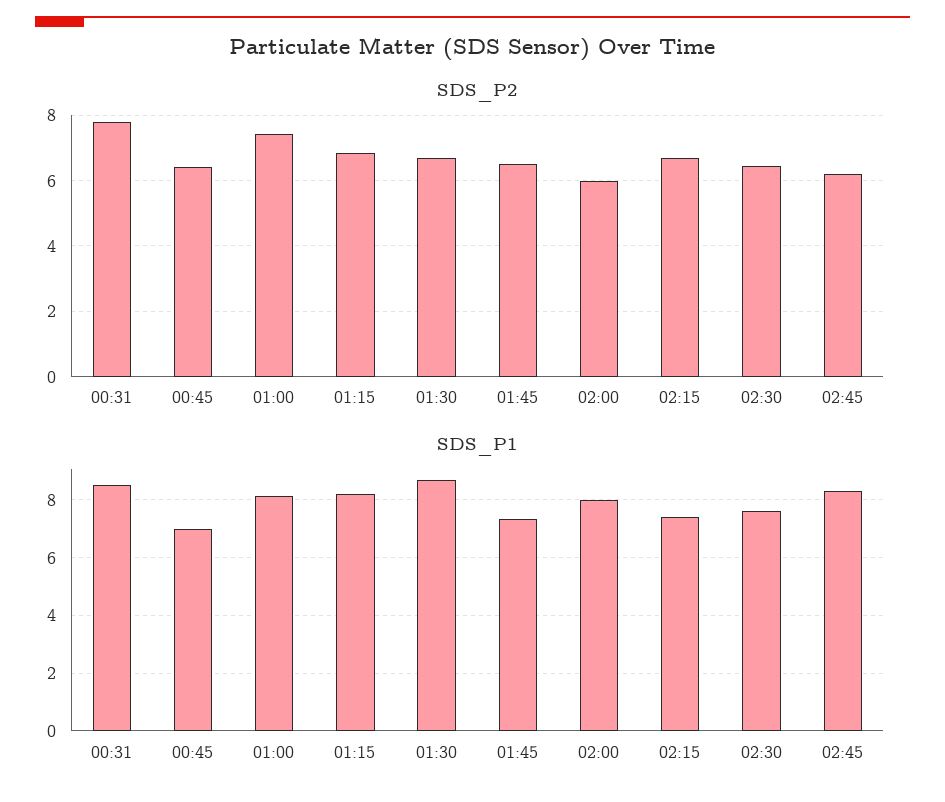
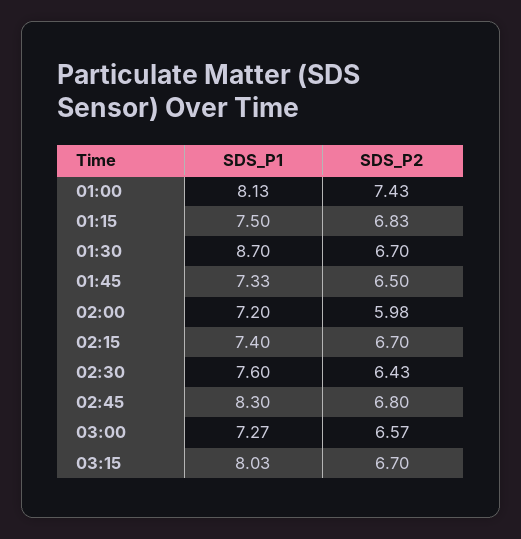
SDS_P2, 00:31: 7.8 -> none
SDS_P2, 00:45: 6.4 -> none
SDS_P2, 02:45: 6.2 -> 6.8
SDS_P1, 00:31: 8.5 -> none
SDS_P1, 00:45: 7 -> none
SDS_P1, 01:15: 8.25 -> 7.5
SDS_P1, 02:00: 8 -> 7.2
SDS_P1, 03:00: none -> 7.27
SDS_P2, 03:00: none -> 6.57
SDS_P1, 03:15: none -> 8.03
SDS_P2, 03:15: none -> 6.7

